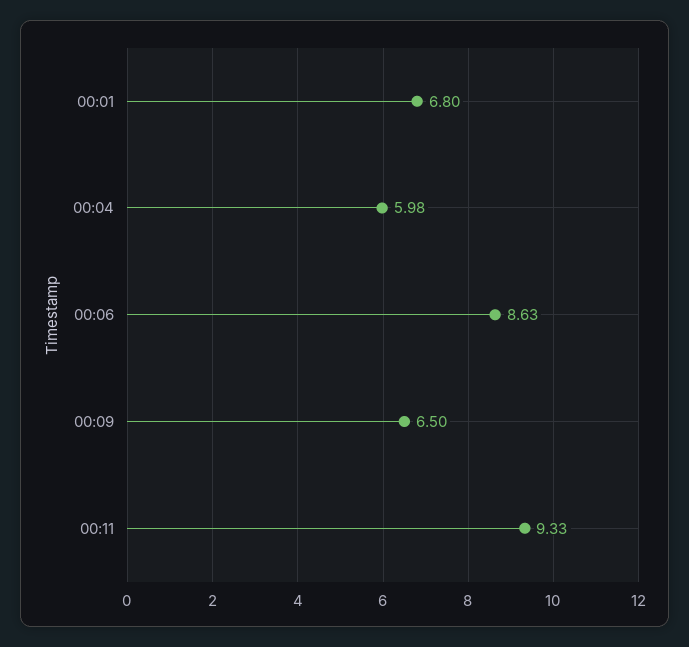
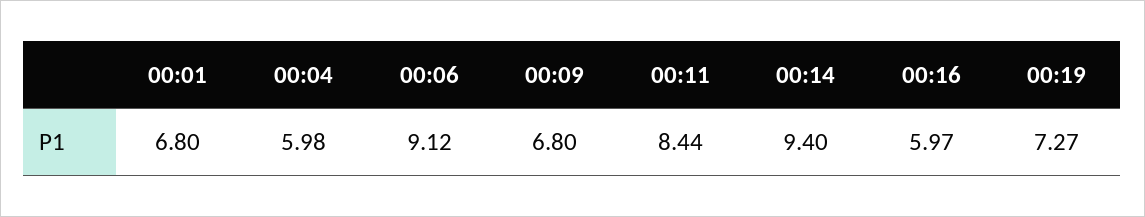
00:06: 8.63 -> 9.12
00:09: 6.5 -> 6.8
00:11: 9.33 -> 8.44
00:14: none -> 9.4
00:16: none -> 5.97
00:19: none -> 7.27

